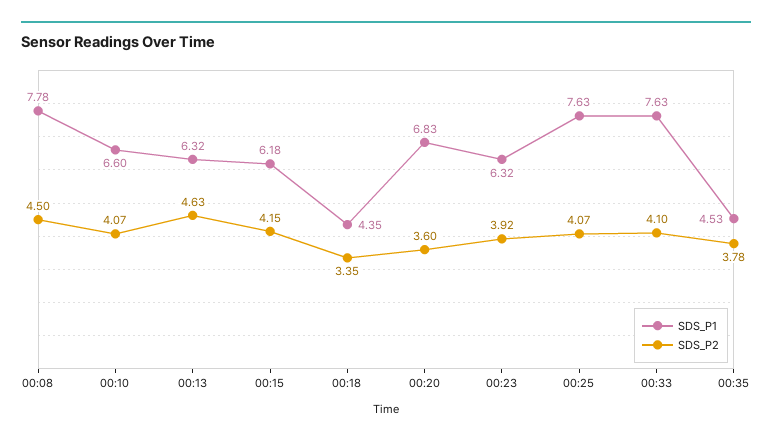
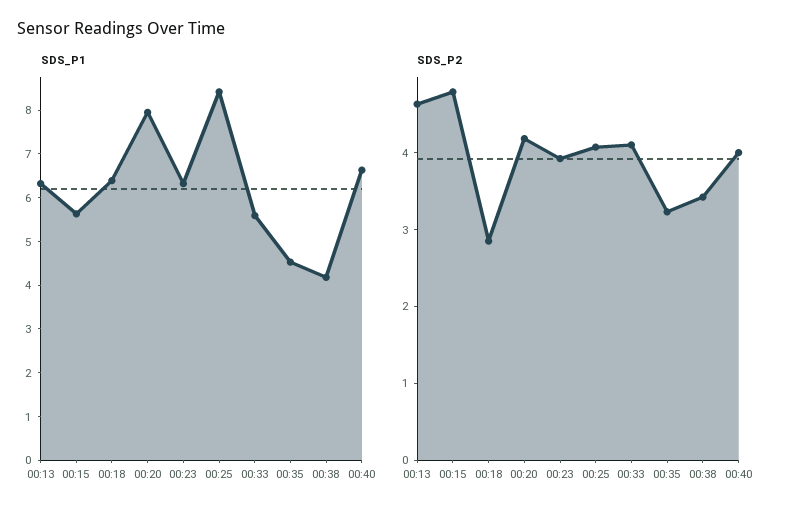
SDS_P1, 00:08: 7.78 -> none
SDS_P2, 00:08: 4.5 -> none
SDS_P1, 00:10: 6.6 -> none
SDS_P2, 00:10: 4.07 -> none
SDS_P1, 00:15: 6.18 -> 5.6
SDS_P2, 00:15: 4.15 -> 4.8
SDS_P1, 00:18: 4.35 -> 6.4
SDS_P2, 00:18: 3.35 -> 2.8
SDS_P1, 00:20: 6.83 -> 8
SDS_P2, 00:20: 3.6 -> 4.2
SDS_P1, 00:25: 7.63 -> 8.4
SDS_P1, 00:33: 7.63 -> 5.6
SDS_P2, 00:35: 3.78 -> 3.2
SDS_P1, 00:38: none -> 4.2
SDS_P1, 00:40: none -> 6.6
SDS_P2, 00:38: none -> 3.4
SDS_P2, 00:40: none -> 4

